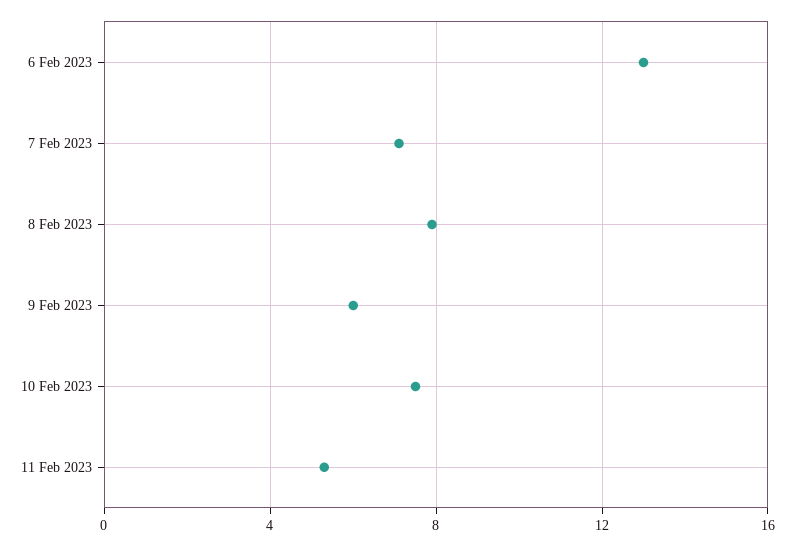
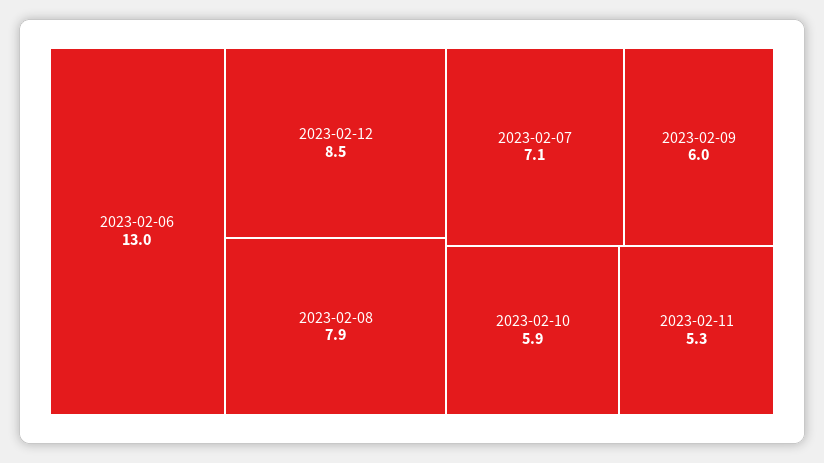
10 Feb 2023: 7.5 -> 5.9
2023-02-12: none -> 8.5

